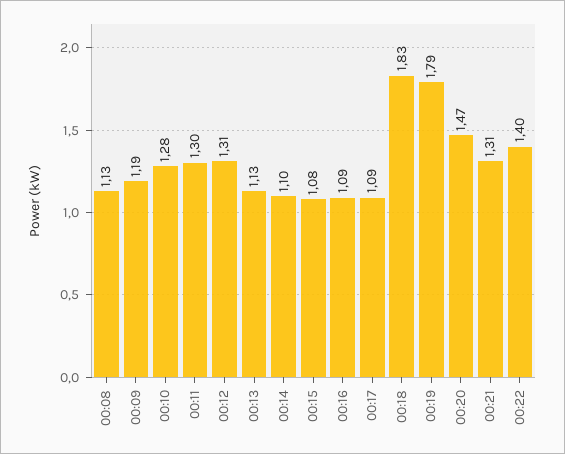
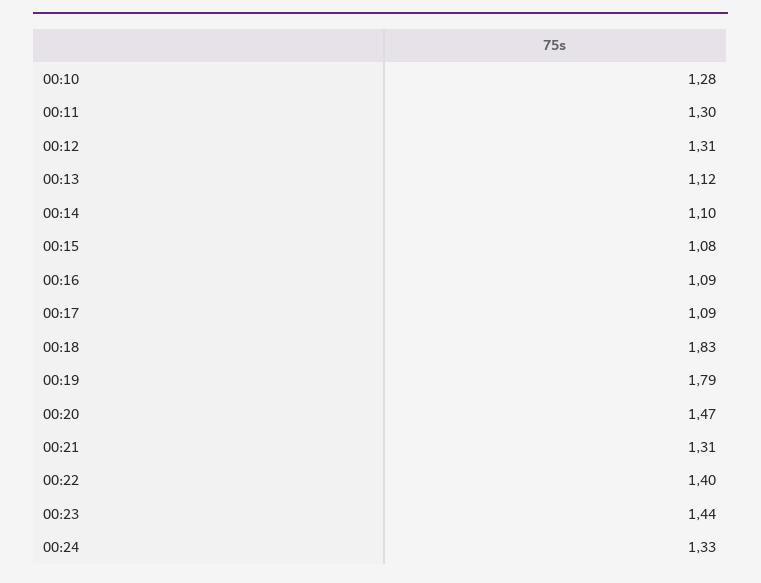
00:08: 1.13 -> none
00:09: 1.19 -> none
00:13: 1.13 -> 1.12
00:23: none -> 1.44
00:24: none -> 1.33

